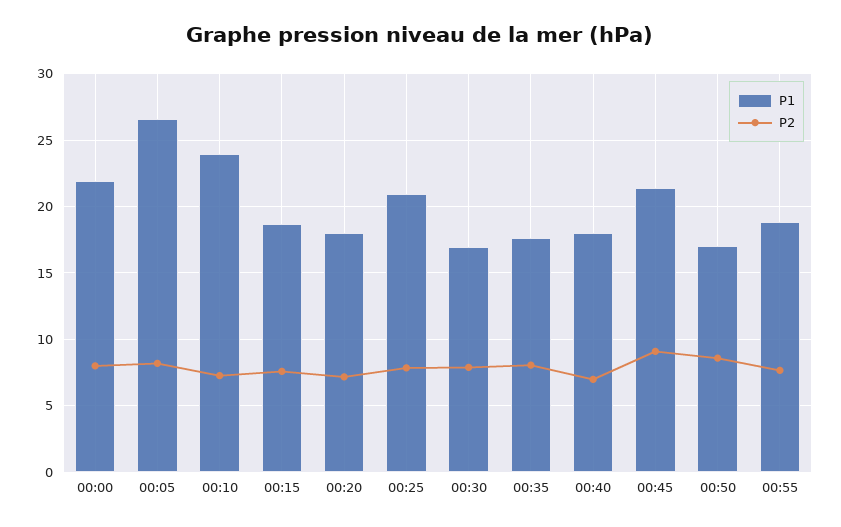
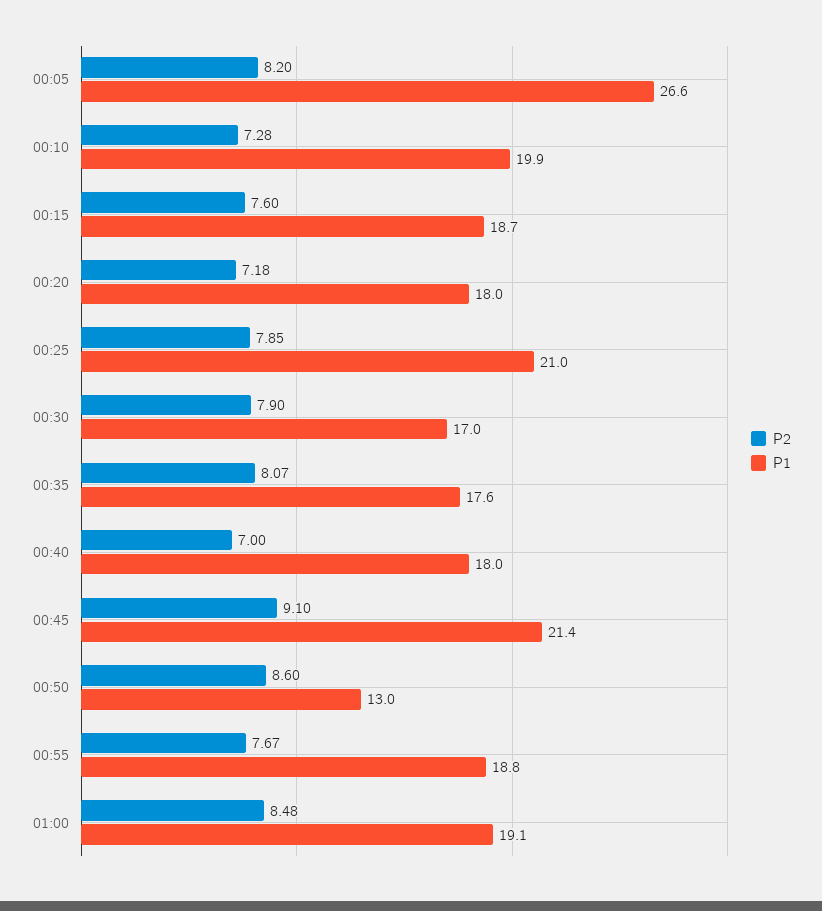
P1, 00:00: 22 -> none
P2, 00:00: 8 -> none
P1, 00:10: 24 -> 19.9
P1, 00:50: 17 -> 13
P2, 01:00: none -> 8.48
P1, 01:00: none -> 19.1

